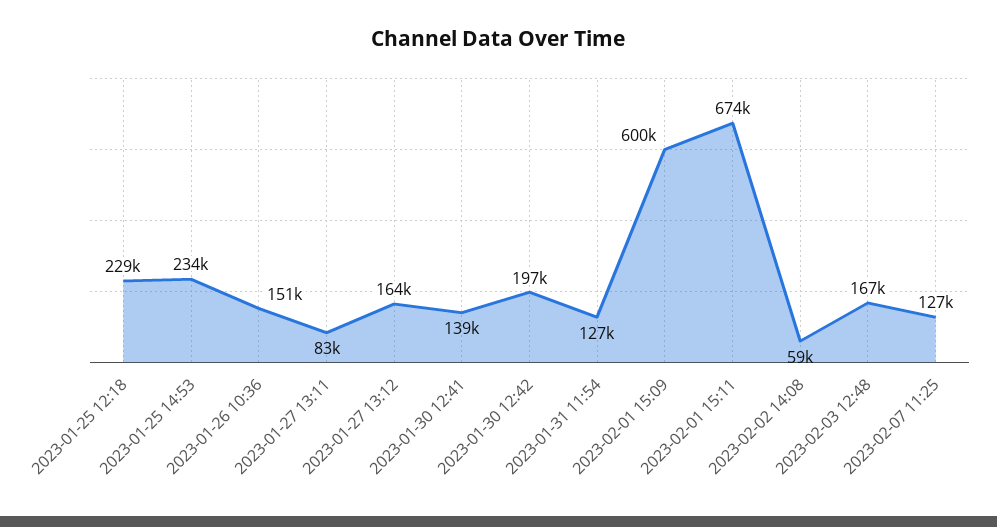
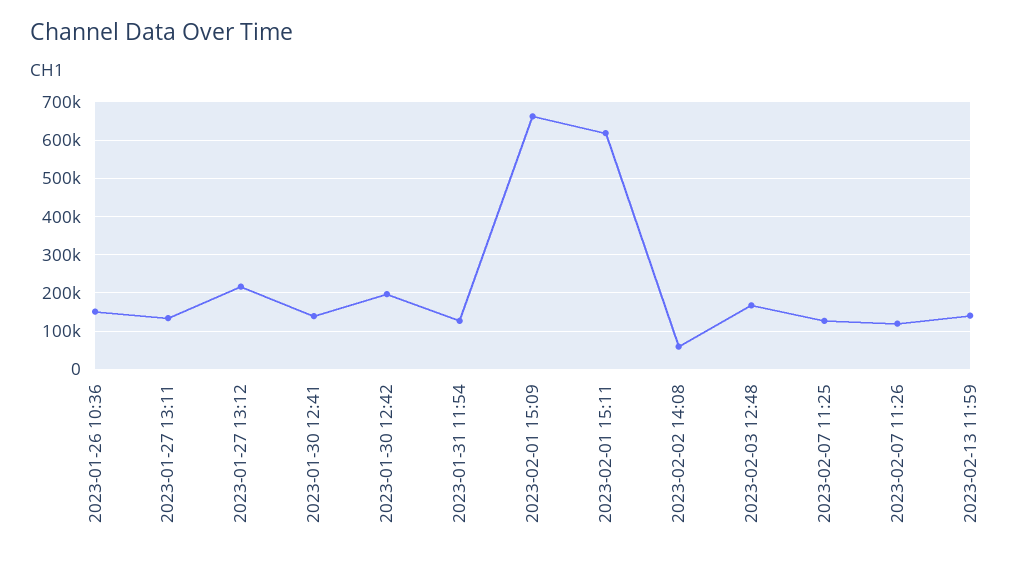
2023-01-25 12:18: 229000 -> none
2023-01-25 14:53: 234000 -> none
2023-01-27 13:11: 83000 -> 140000
2023-01-27 13:12: 164000 -> 220000
2023-02-01 15:09: 600000 -> 660000
2023-02-01 15:11: 674000 -> 620000
2023-02-07 11:26: none -> 120000
2023-02-13 11:59: none -> 140000

